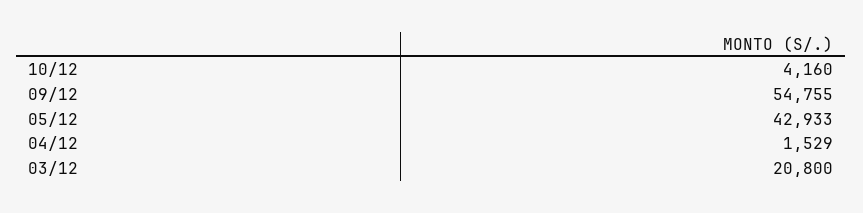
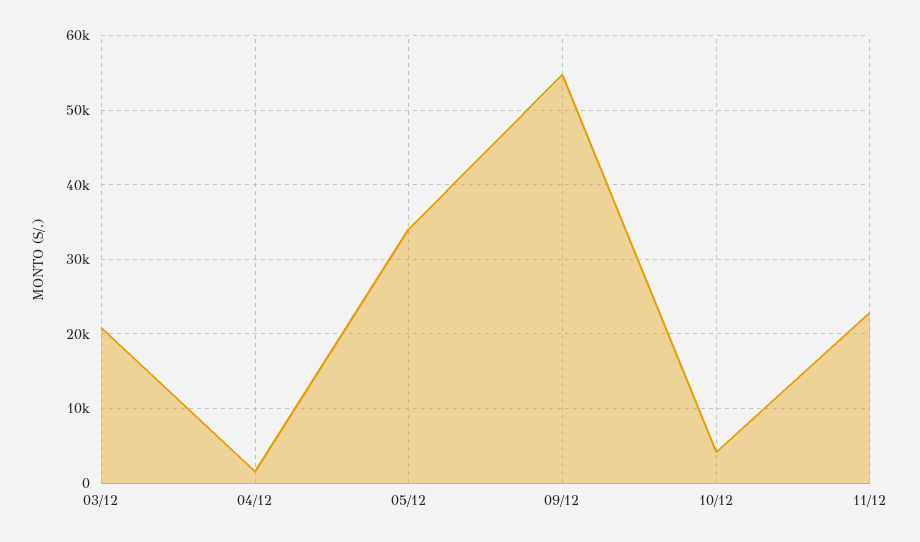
05/12: 42933 -> 34000
11/12: none -> 23000

